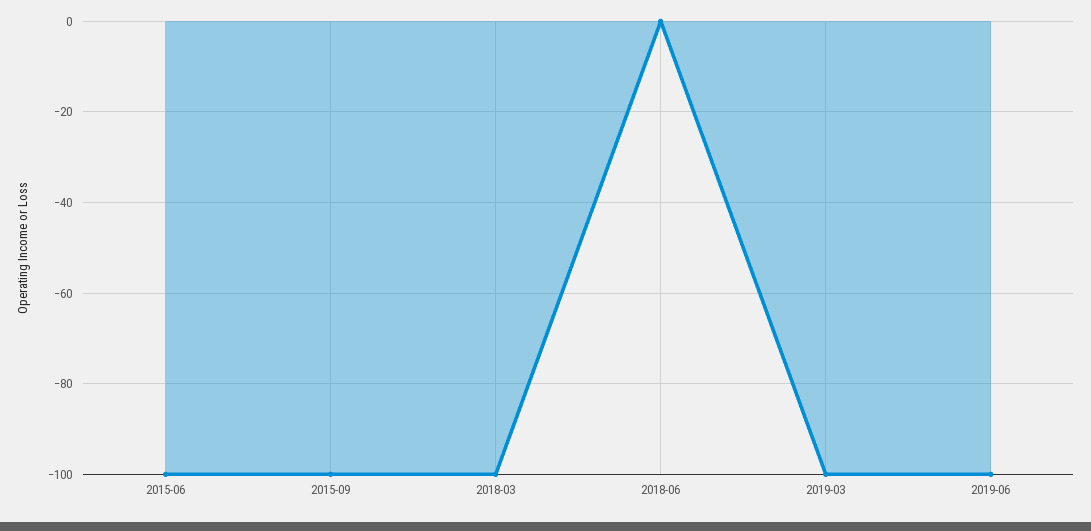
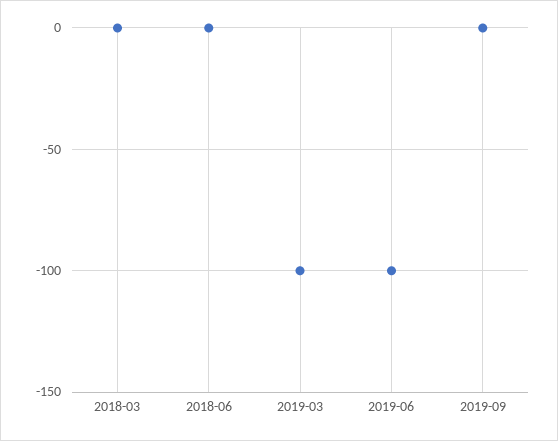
2015-06: -100 -> none
2015-09: -100 -> none
2018-03: -100 -> 0
2019-09: none -> 0

